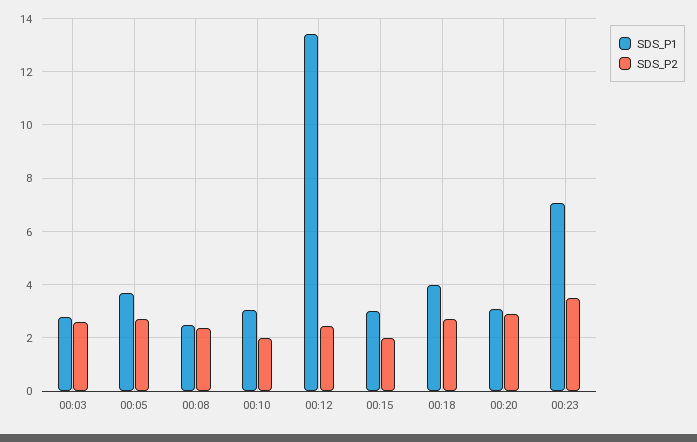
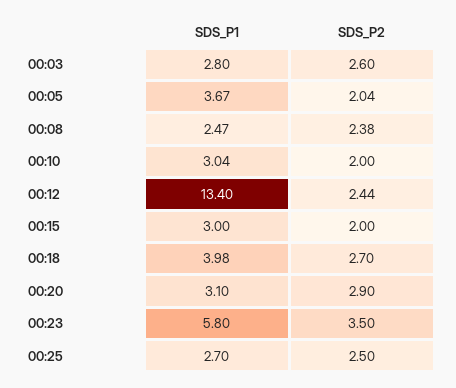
SDS_P2, 00:05: 2.75 -> 2.04
SDS_P1, 00:23: 7 -> 5.8
SDS_P1, 00:25: none -> 2.7
SDS_P2, 00:25: none -> 2.5

